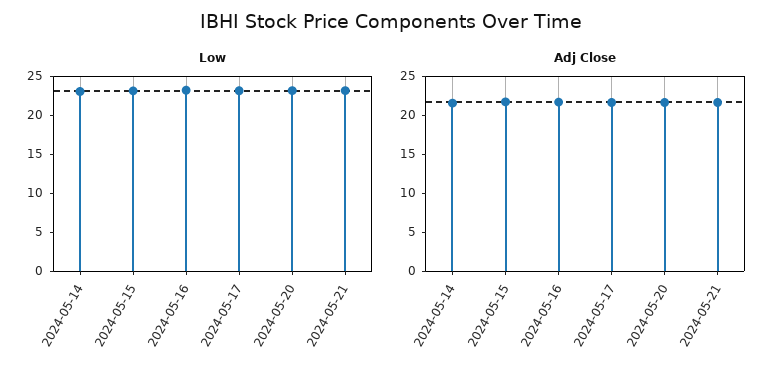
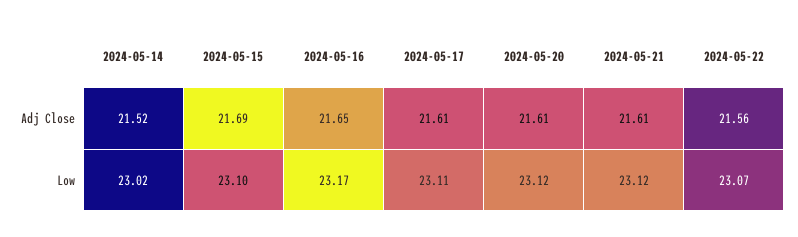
Adj Close, 2024-05-22: none -> 21.56
Low, 2024-05-22: none -> 23.07

